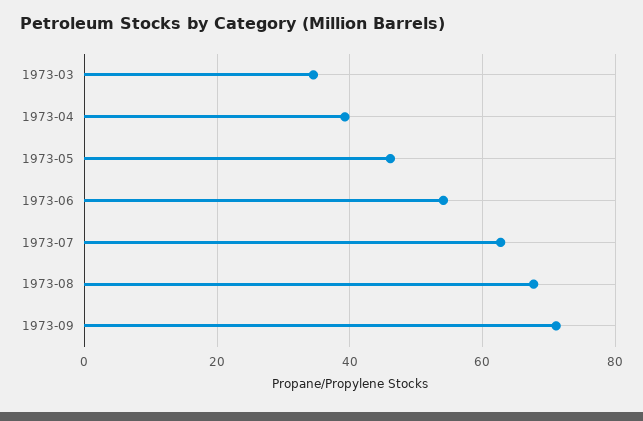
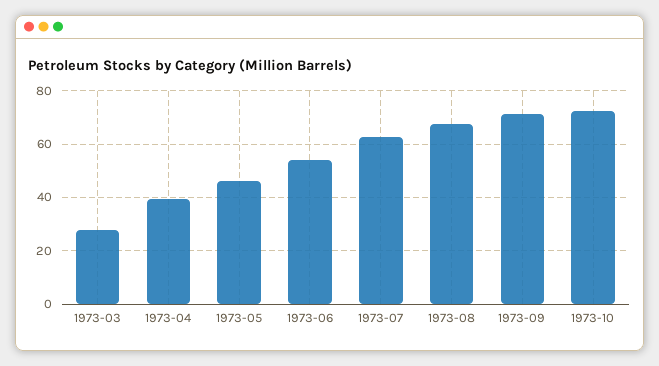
1973-03: 34 -> 27.5
1973-10: none -> 72.5

